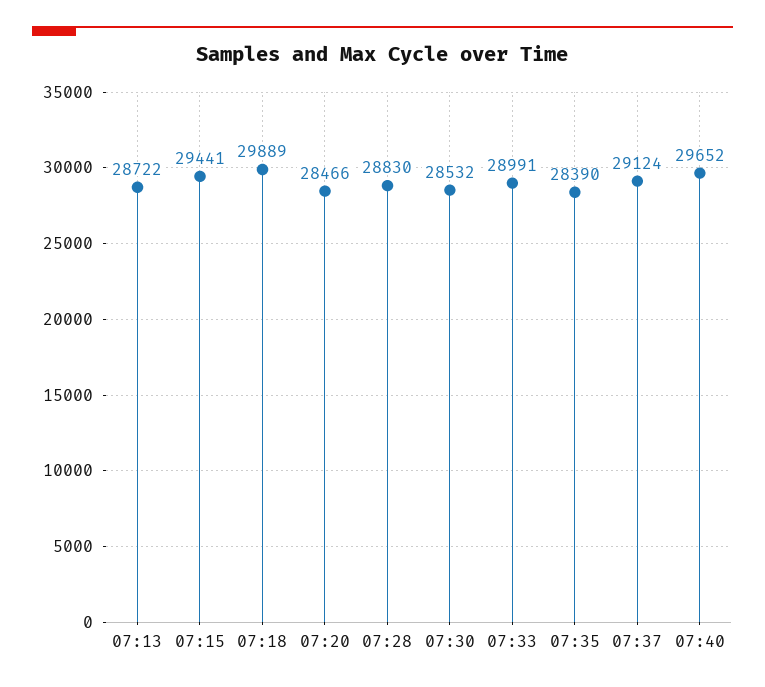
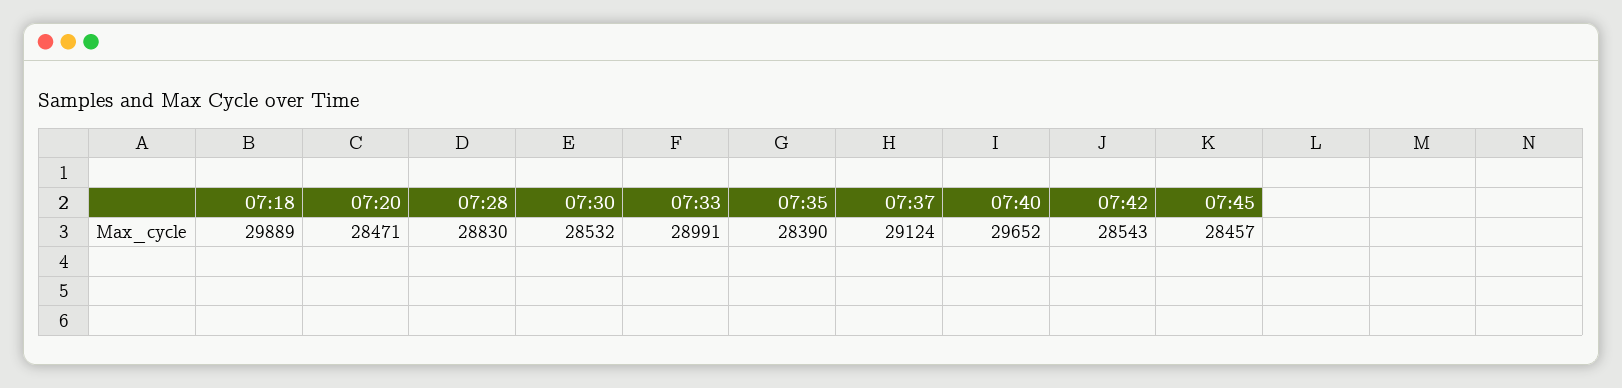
07:13: 28722 -> none
07:15: 29441 -> none
07:20: 28466 -> 28471
07:42: none -> 28543
07:45: none -> 28457

